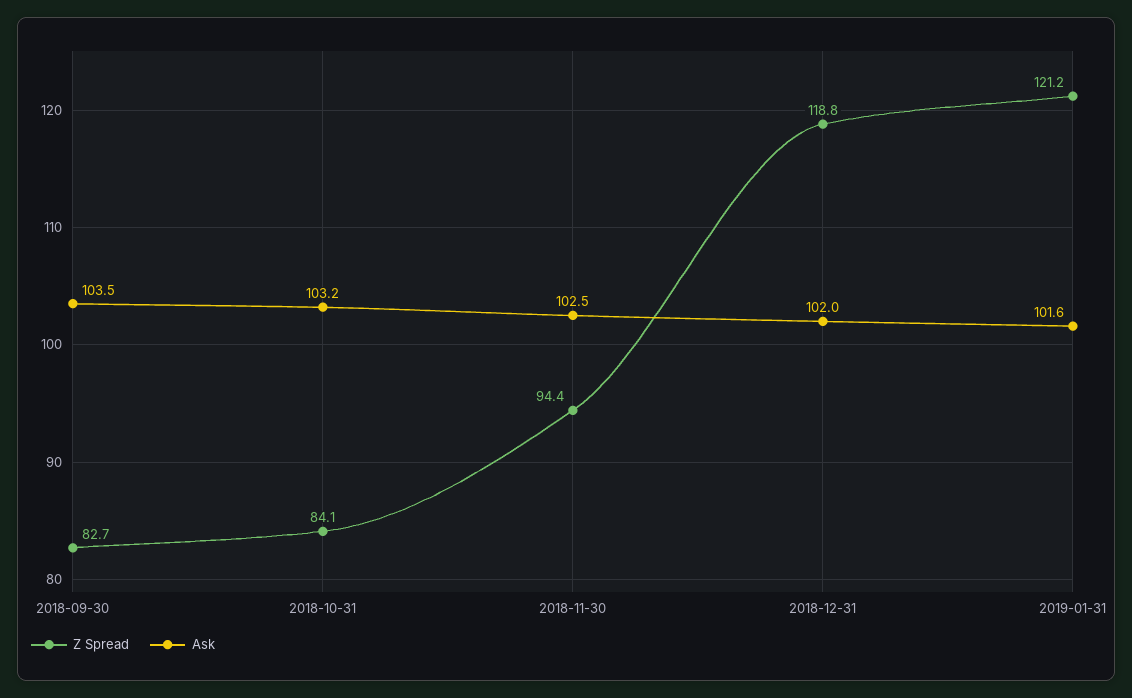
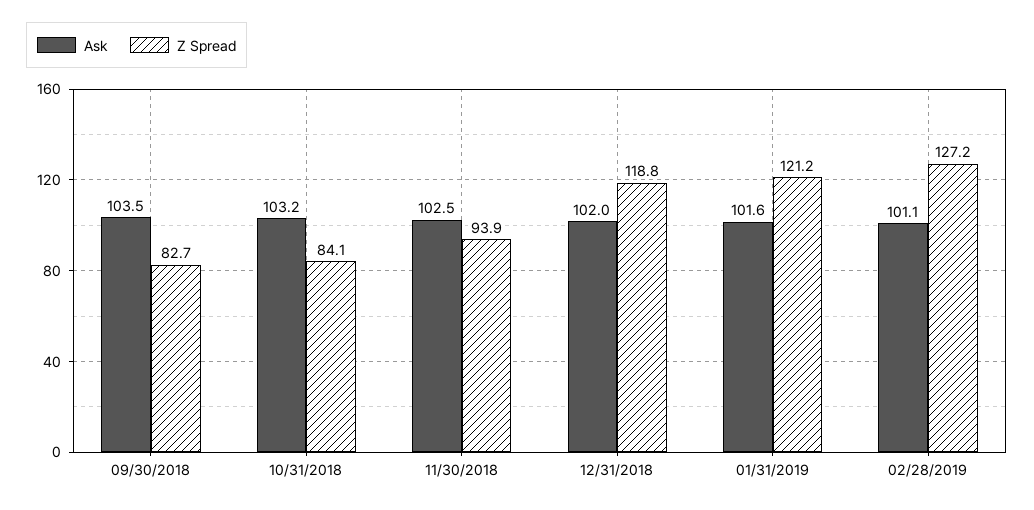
Z Spread, 2018-11-30: 94.4 -> 93.9
Ask, 02/28/2019: none -> 101.1
Z Spread, 02/28/2019: none -> 127.2

